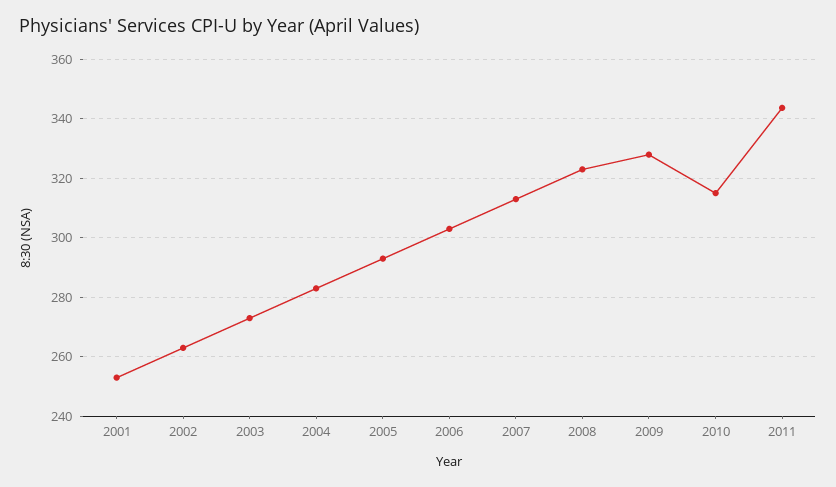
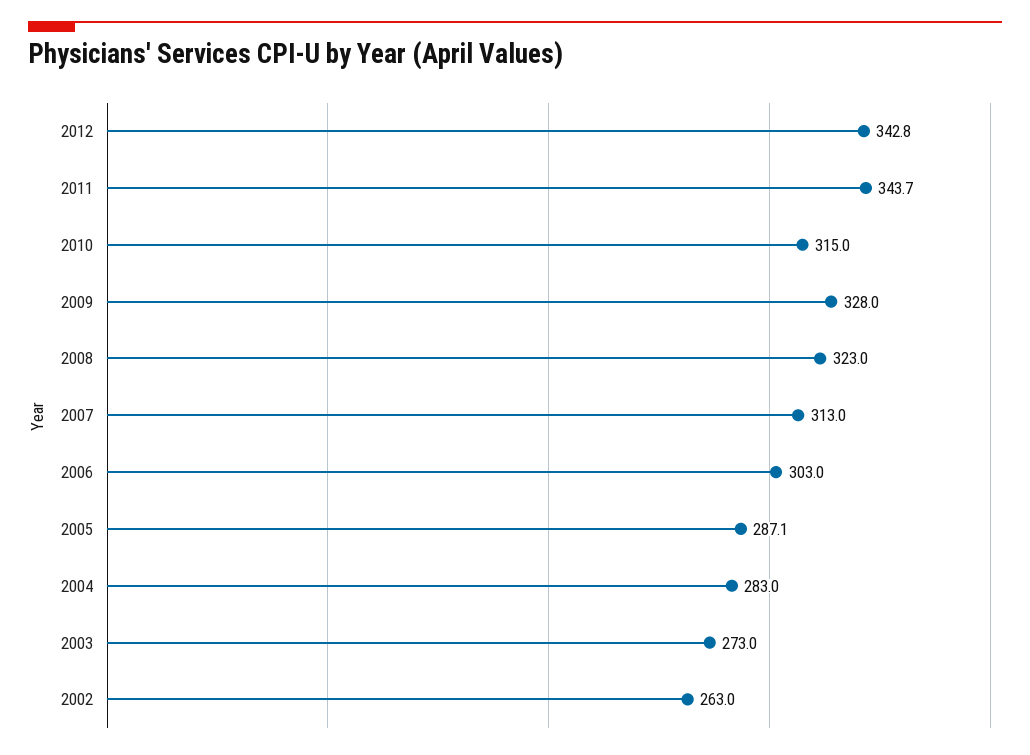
2001: 252.5 -> none
2005: 292.5 -> 287.1
2012: none -> 342.8

